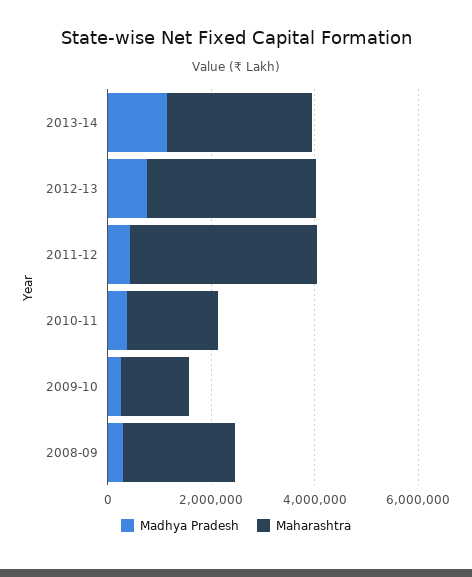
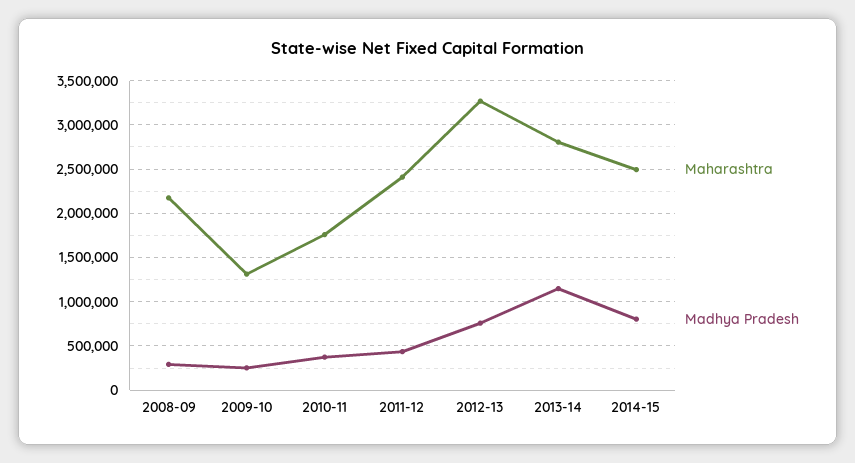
Maharashtra, 2011-12: 3500000 -> 2400000
Maharashtra, 2014-15: none -> 2500000
Madhya Pradesh, 2014-15: none -> 800000

